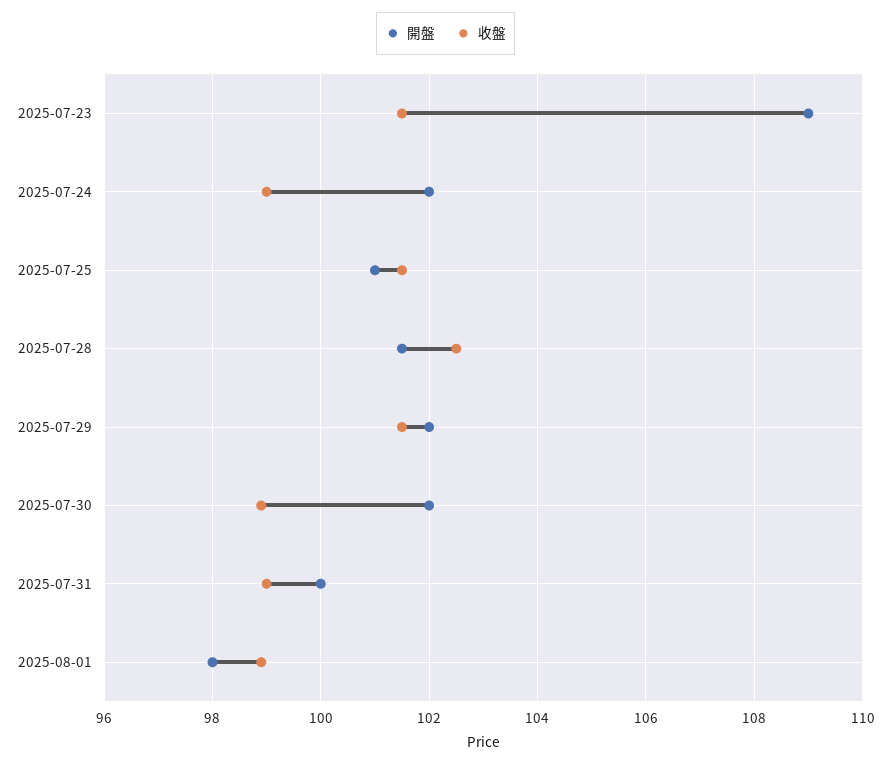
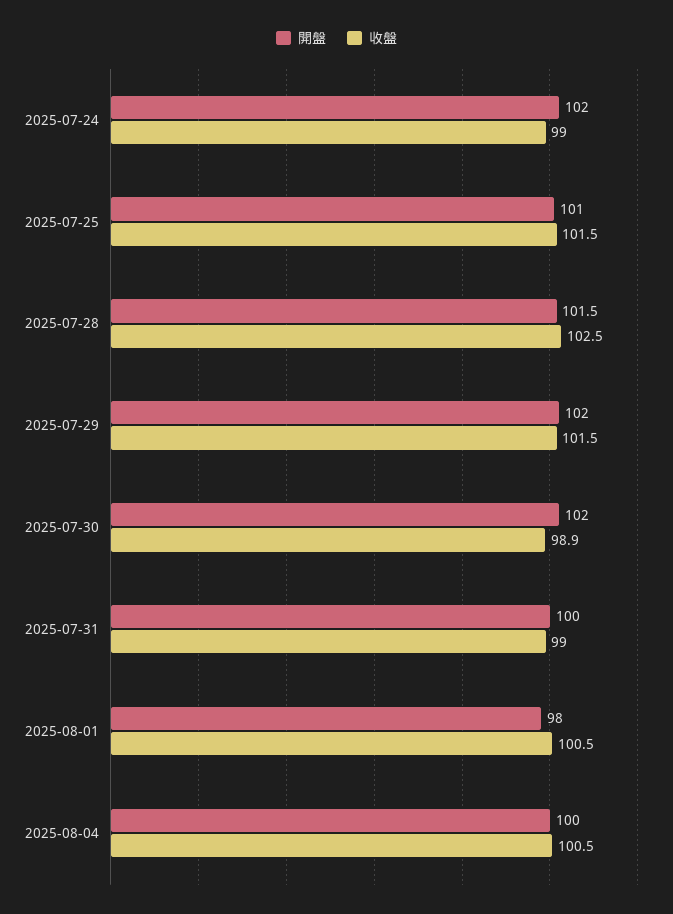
開盤, 2025-07-23: 109 -> none
收盤, 2025-07-23: 101.5 -> none
收盤, 2025-08-01: 99 -> 100.5
開盤, 2025-08-04: none -> 100
收盤, 2025-08-04: none -> 100.5

